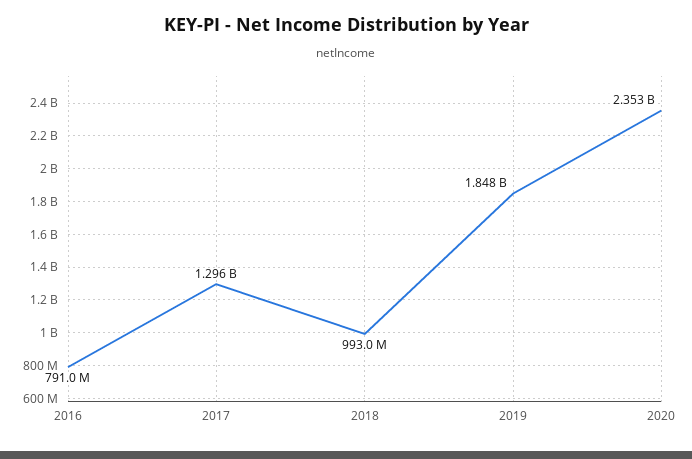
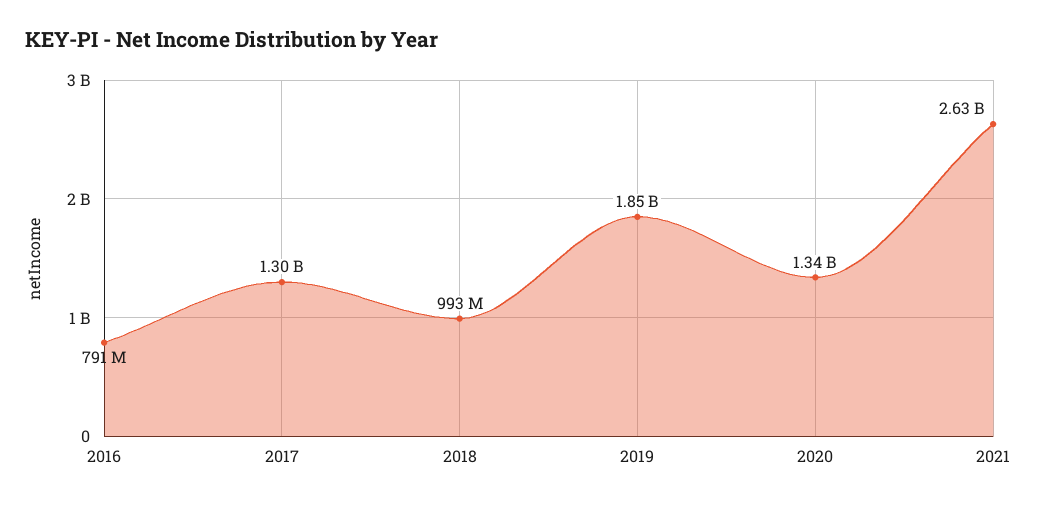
2020: 2353000000 -> 1340000000
2021: none -> 2630000000

